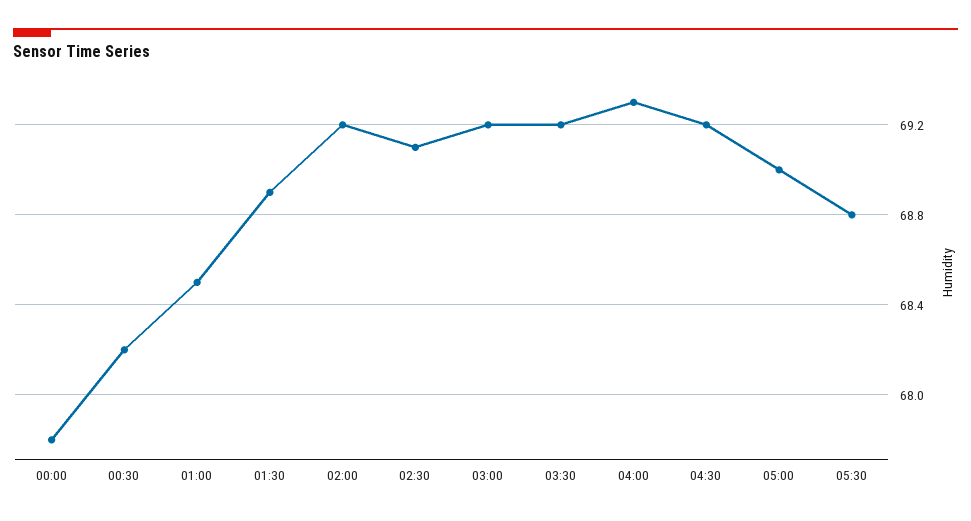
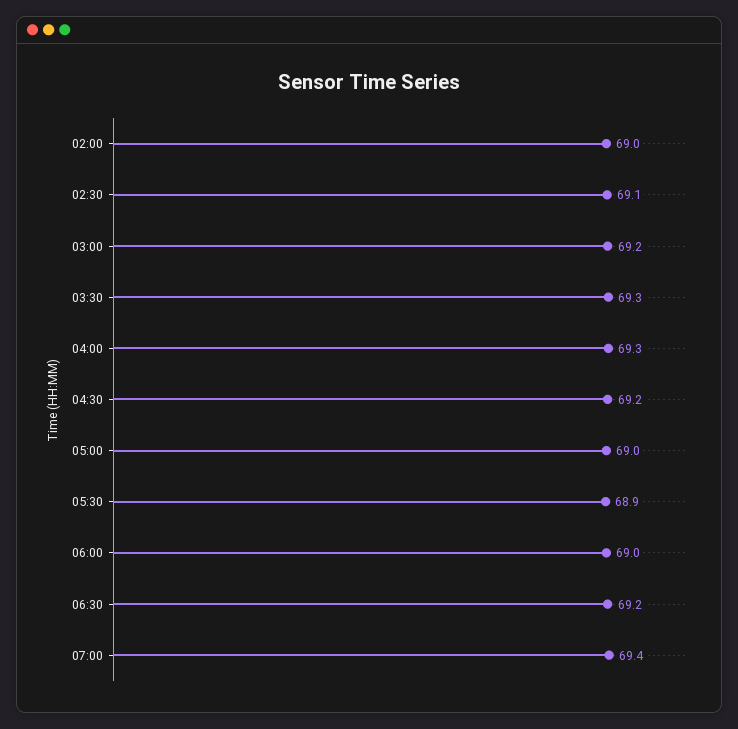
00:00: 67.8 -> none
00:30: 68.2 -> none
01:00: 68.5 -> none
01:30: 68.9 -> none
02:00: 69.2 -> 69
03:30: 69.2 -> 69.3
05:30: 68.8 -> 68.9
06:00: none -> 69
06:30: none -> 69.2
07:00: none -> 69.4

